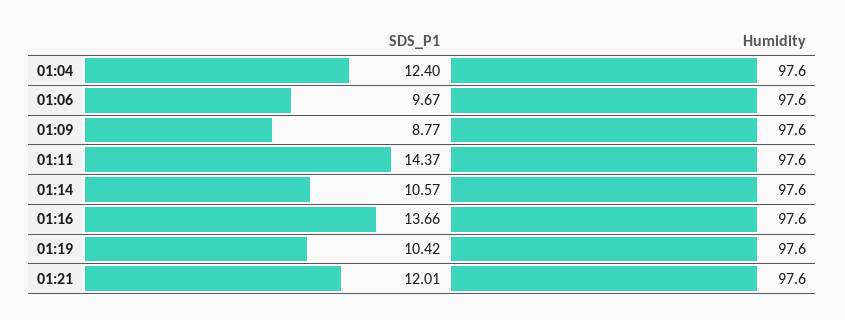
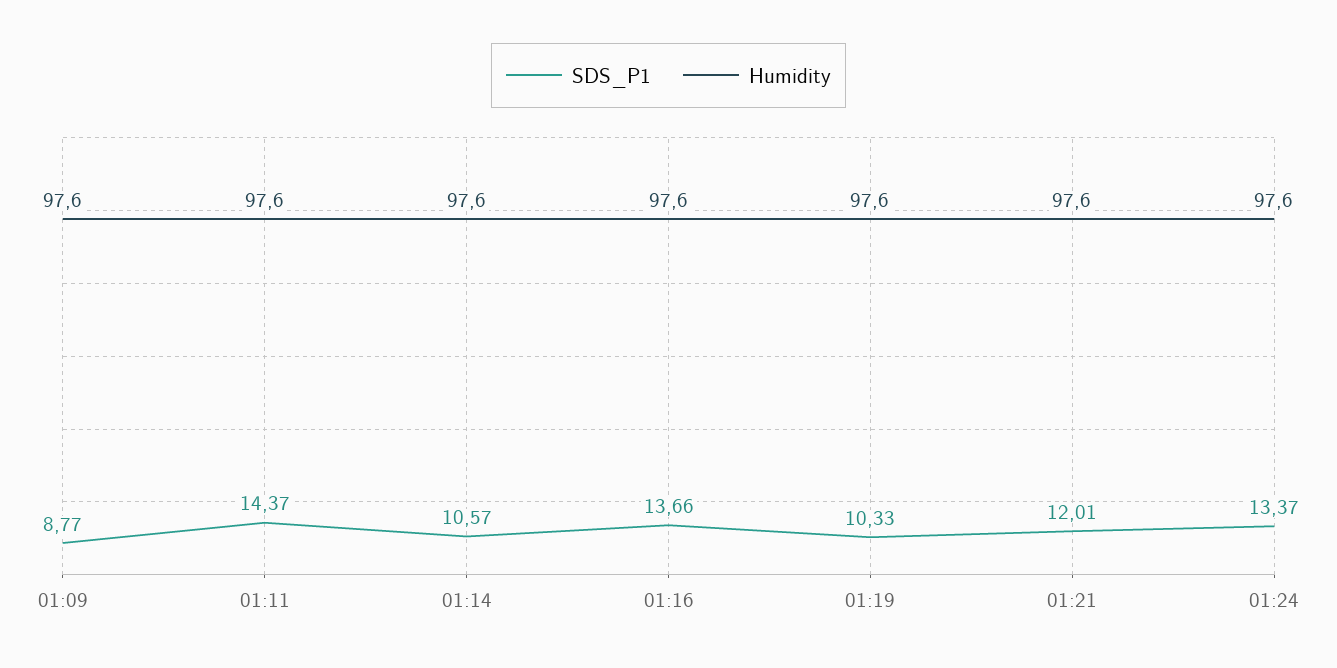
SDS_P1, 01:04: 12.4 -> none
Humidity, 01:04: 97.6 -> none
SDS_P1, 01:06: 9.67 -> none
Humidity, 01:06: 97.6 -> none
SDS_P1, 01:19: 10.42 -> 10.33
SDS_P1, 01:24: none -> 13.37
Humidity, 01:24: none -> 97.6

